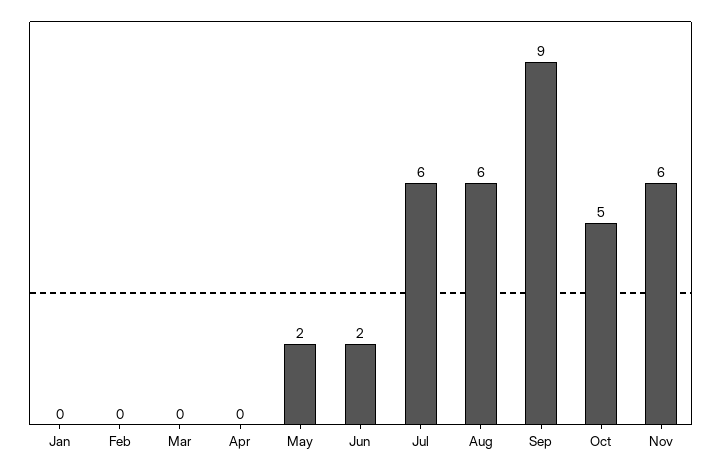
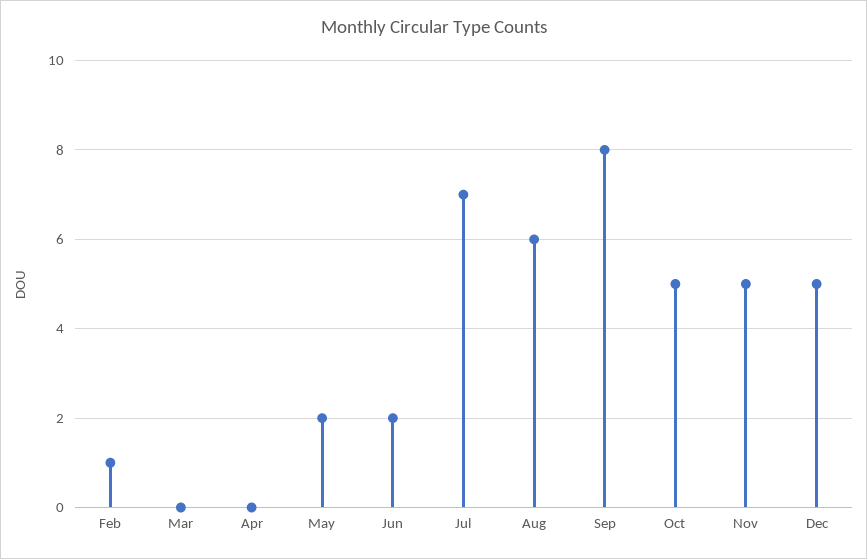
Jan: 0 -> none
Feb: 0 -> 1
Jul: 6 -> 7
Sep: 9 -> 8
Nov: 6 -> 5
Dec: none -> 5

